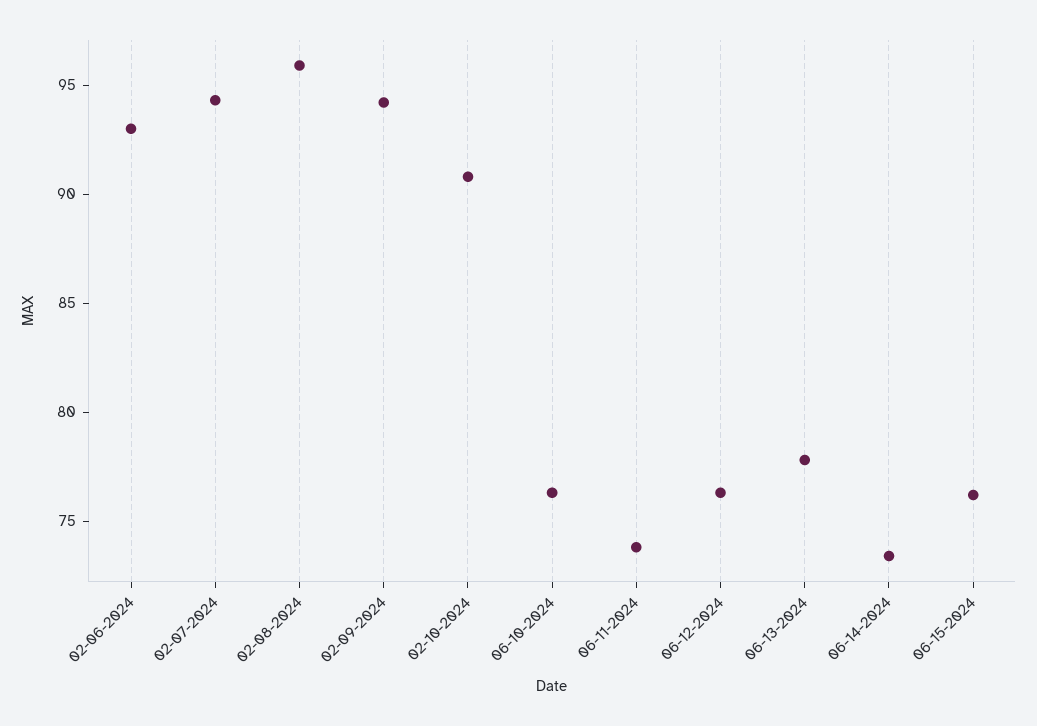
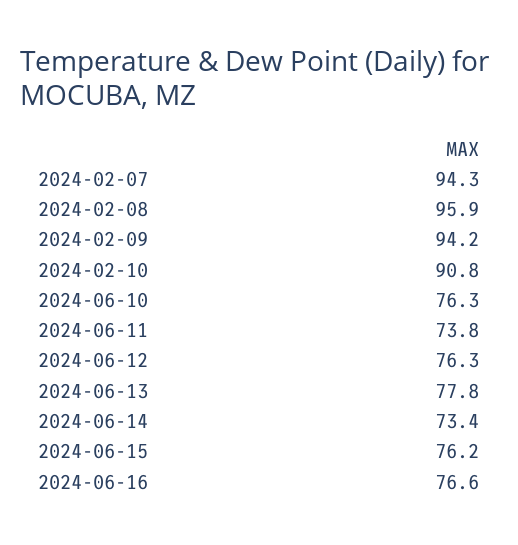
02-06-2024: 93 -> none
2024-06-16: none -> 76.6

